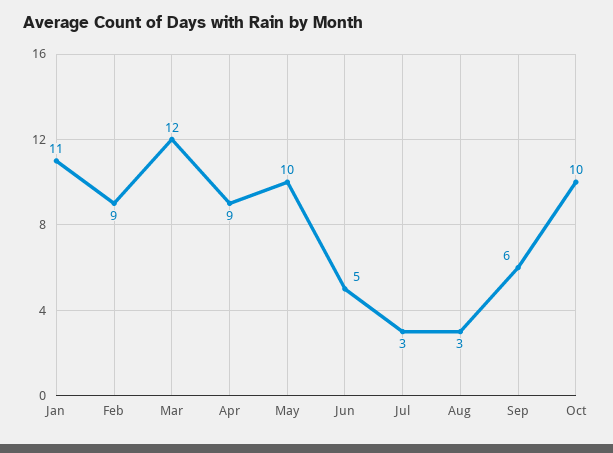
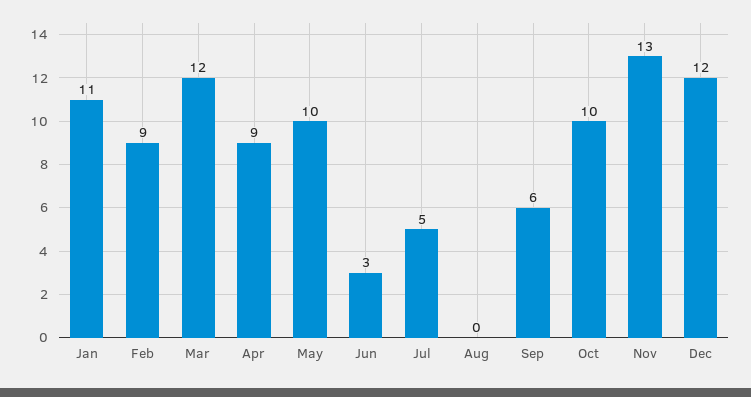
Jun: 5 -> 3
Jul: 3 -> 5
Aug: 3 -> 0
Nov: none -> 13
Dec: none -> 12

